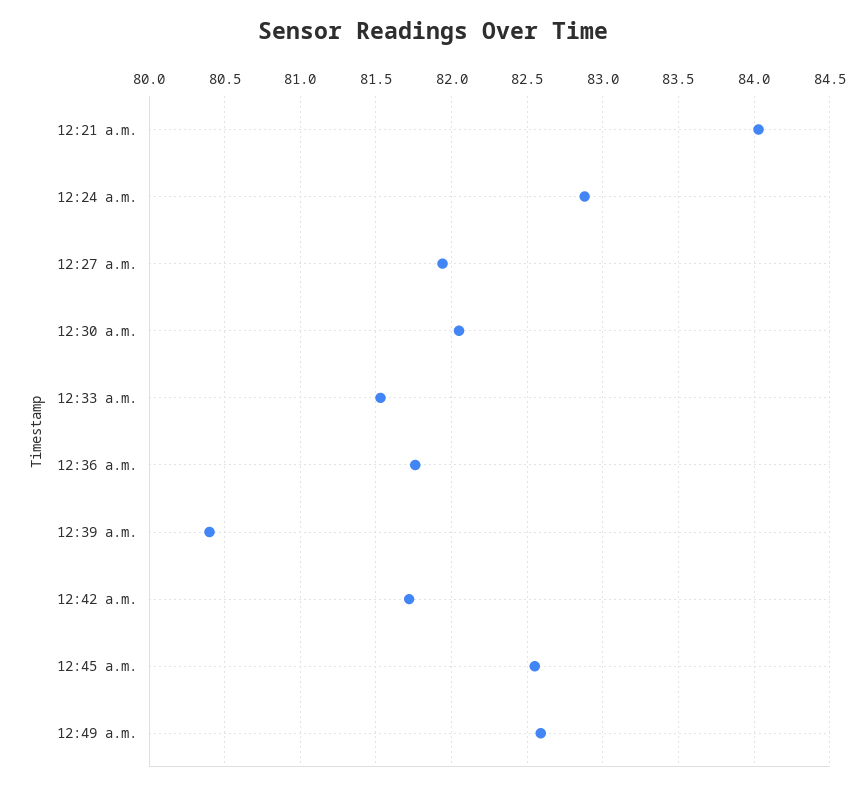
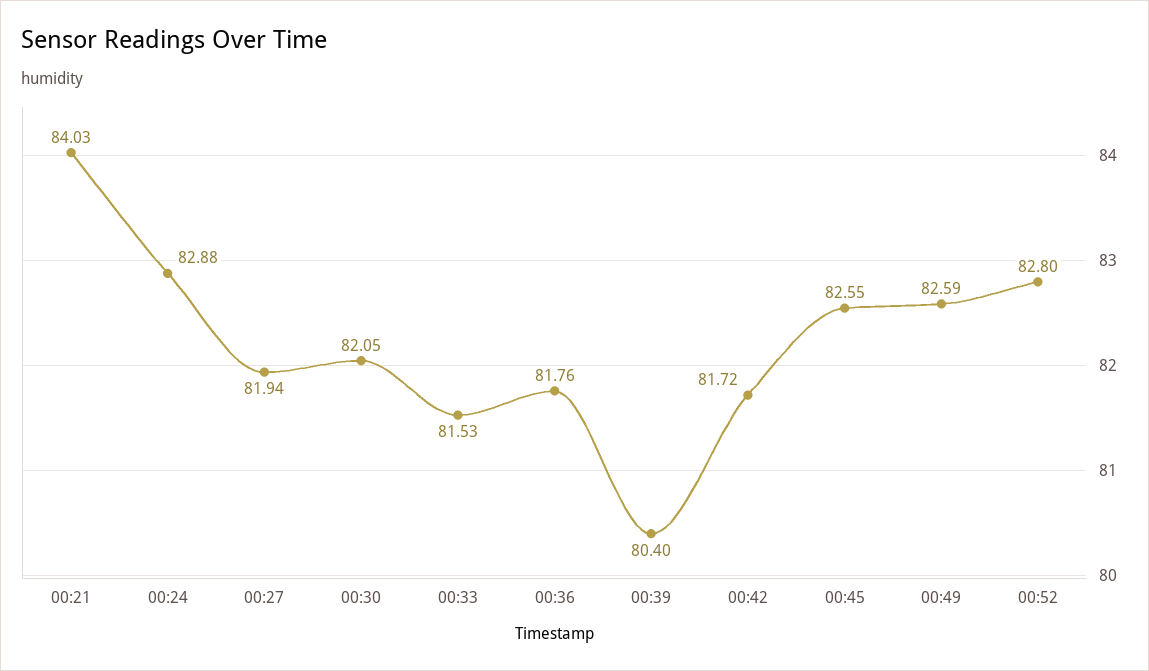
00:52: none -> 82.8

